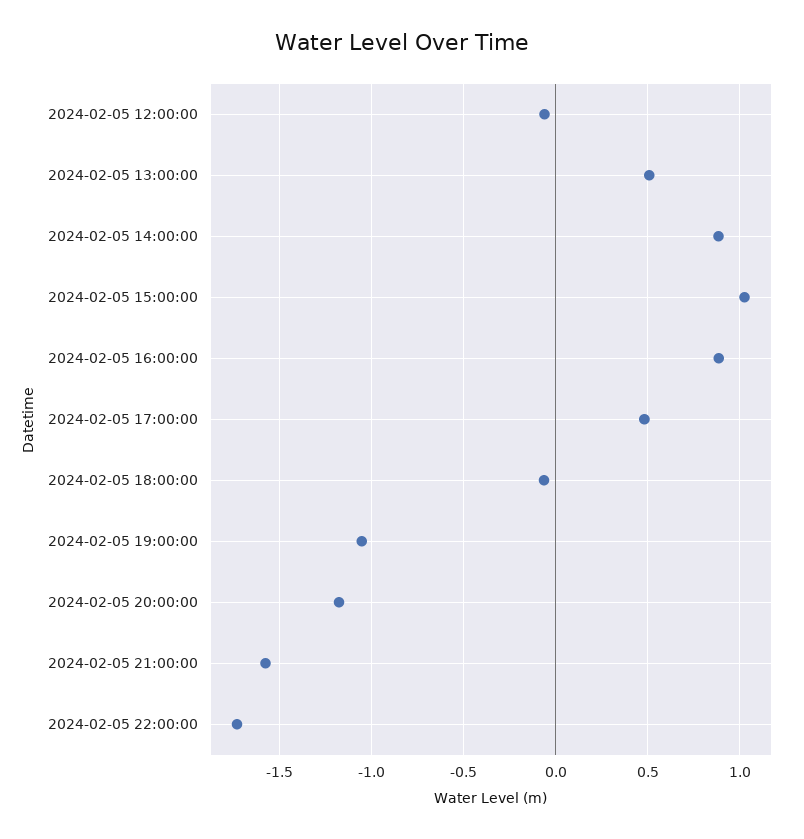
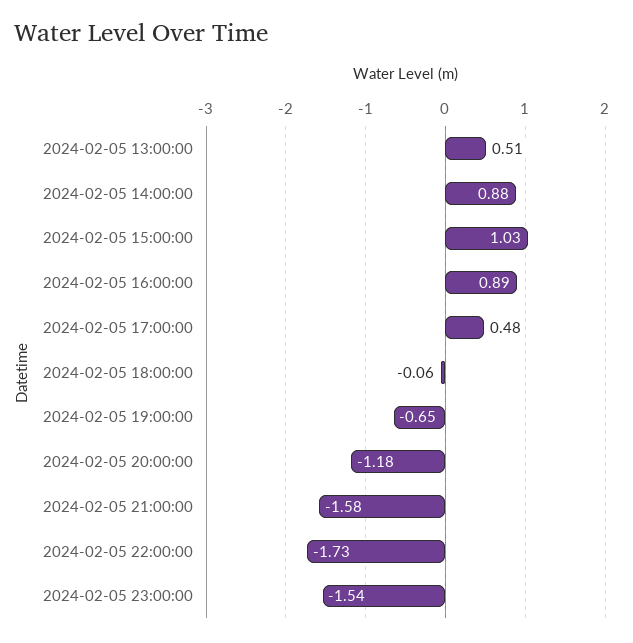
2024-02-05 12:00:00: -0.05 -> none
2024-02-05 19:00:00: -1.05 -> -0.65
2024-02-05 23:00:00: none -> -1.54

